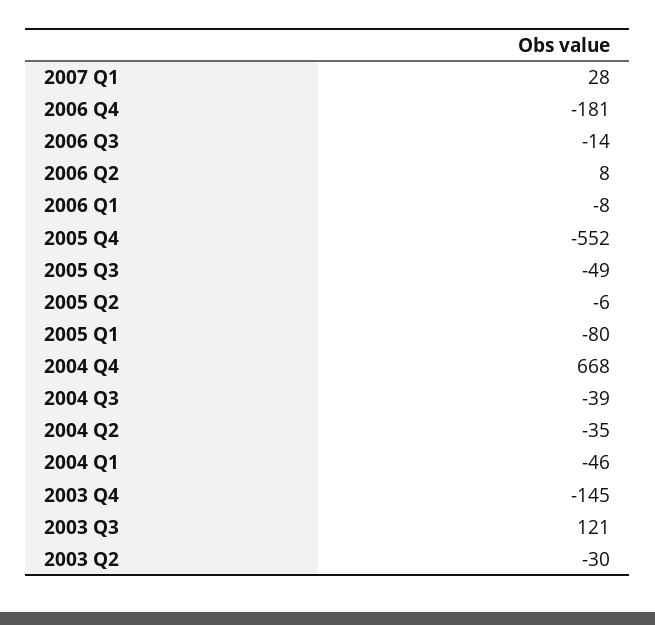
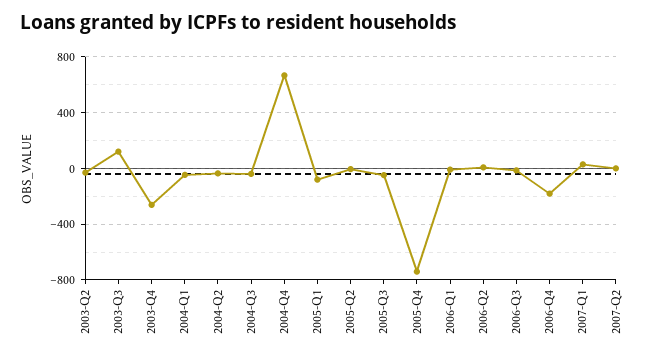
2005 Q4: -552 -> -750
2003 Q4: -145 -> -250
2007-Q2: none -> 0

